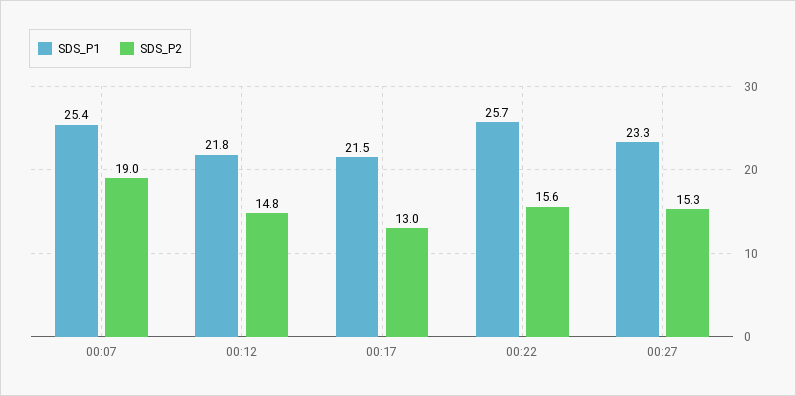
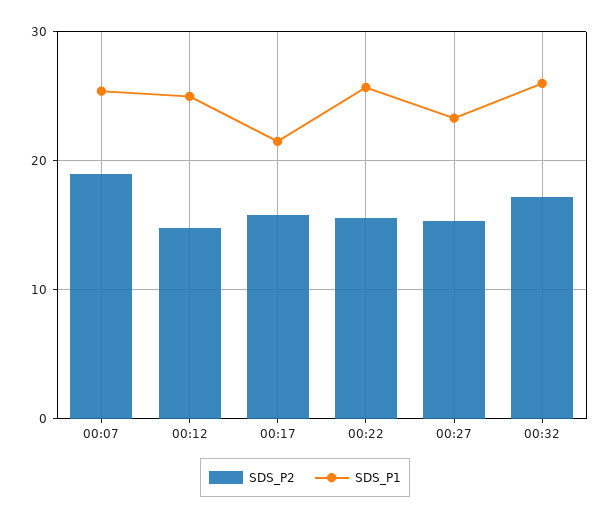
SDS_P1, 00:12: 21.8 -> 25
SDS_P2, 00:17: 13 -> 16
SDS_P2, 00:32: none -> 17
SDS_P1, 00:32: none -> 26

